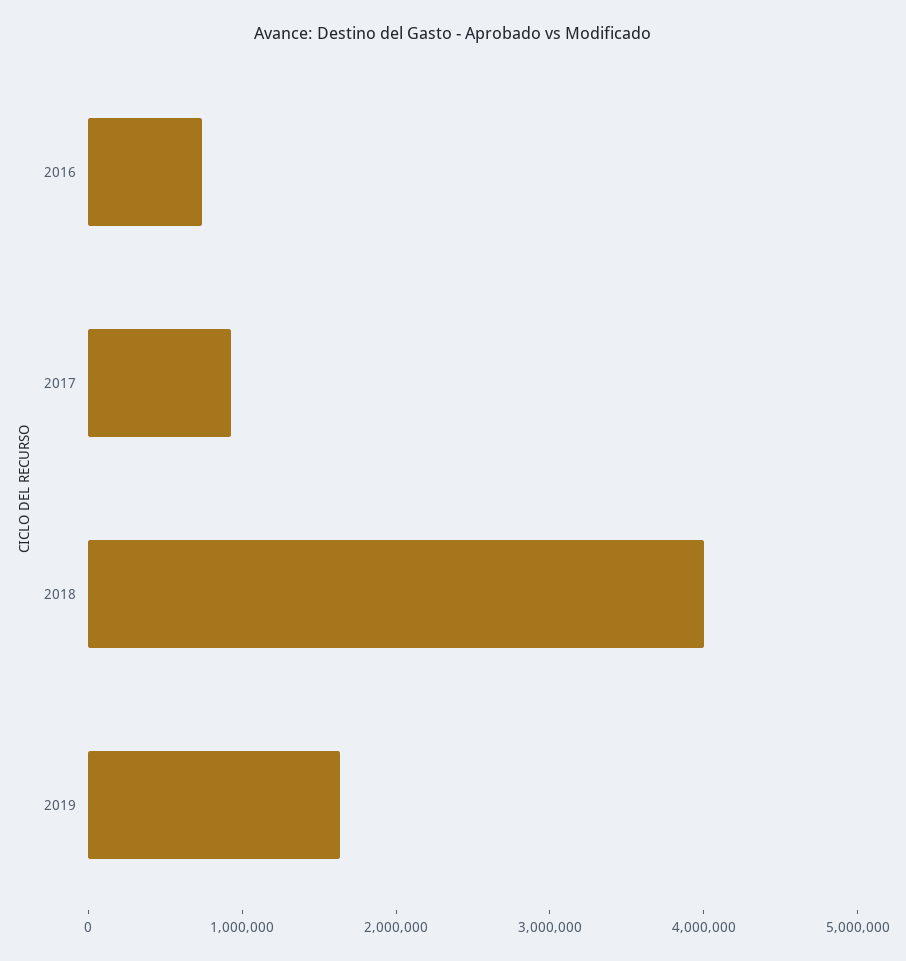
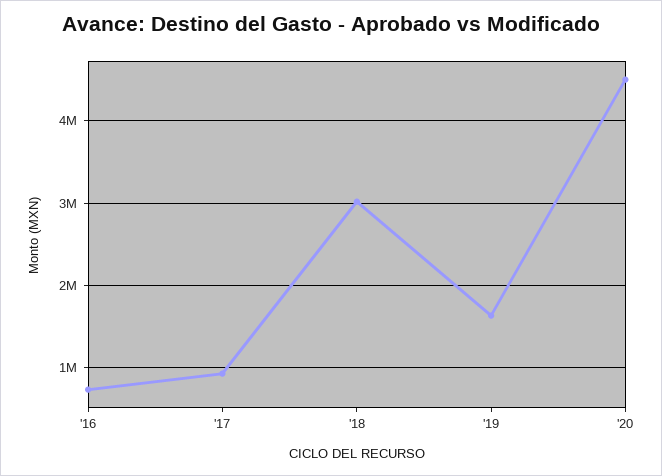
2018: 4000000 -> 3000000
'20: none -> 4500000

